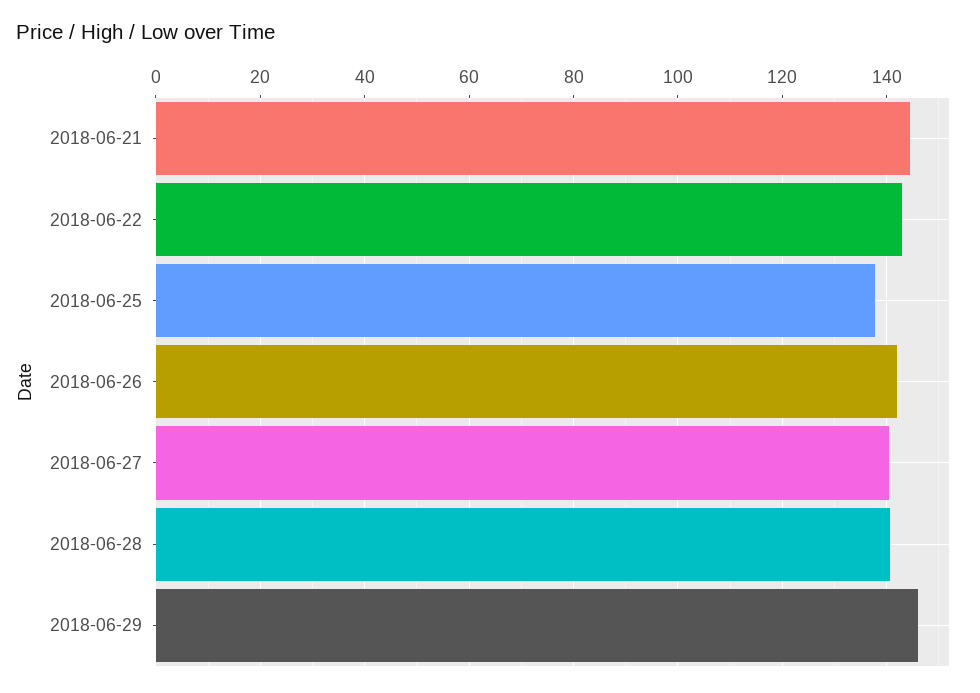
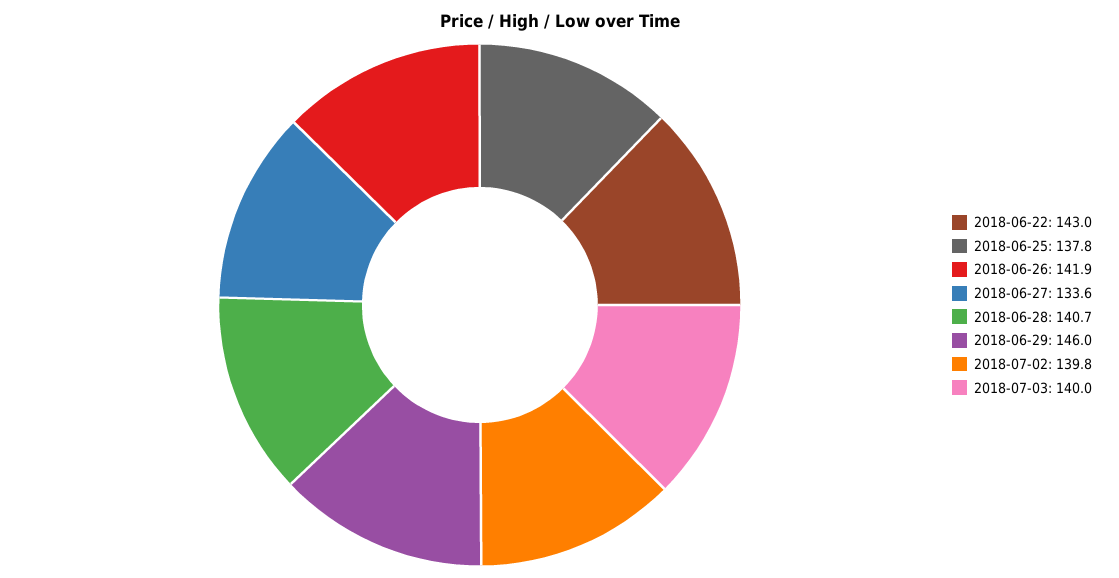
2018-06-21: 144 -> none
2018-06-27: 140 -> 133.6
2018-07-02: none -> 139.8
2018-07-03: none -> 140

